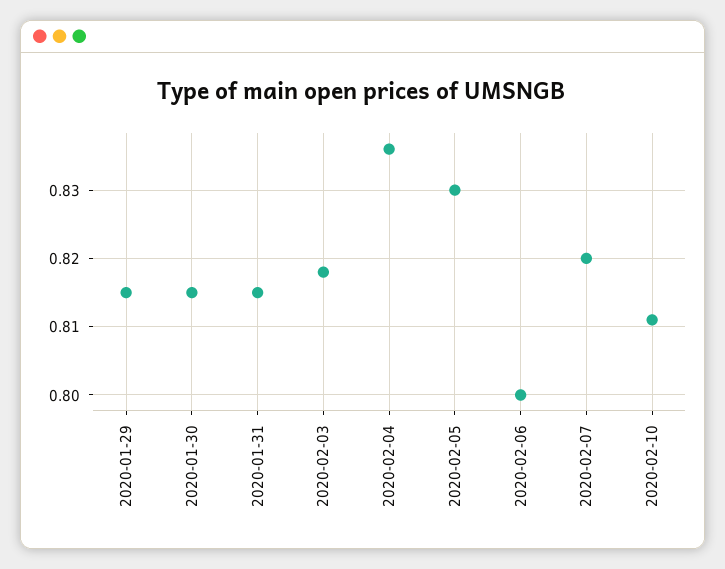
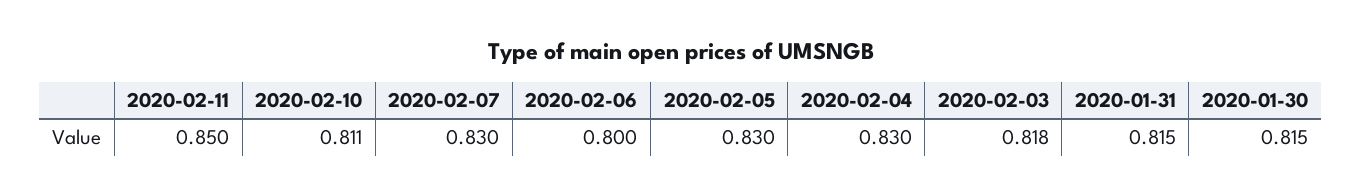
2020-01-29: 0.815 -> none
2020-02-04: 0.836 -> 0.83
2020-02-07: 0.82 -> 0.83
2020-02-11: none -> 0.85

